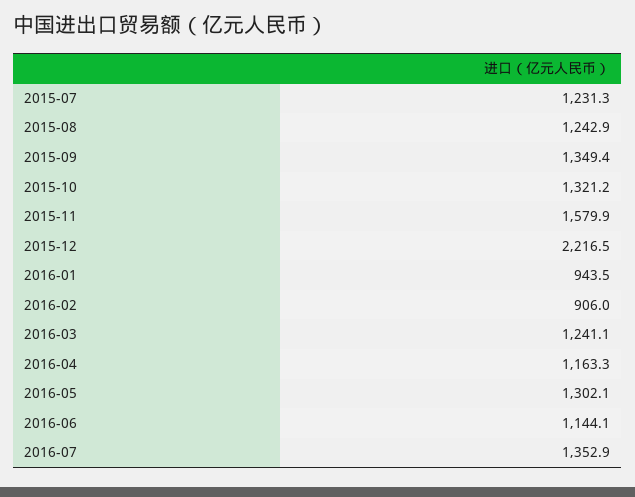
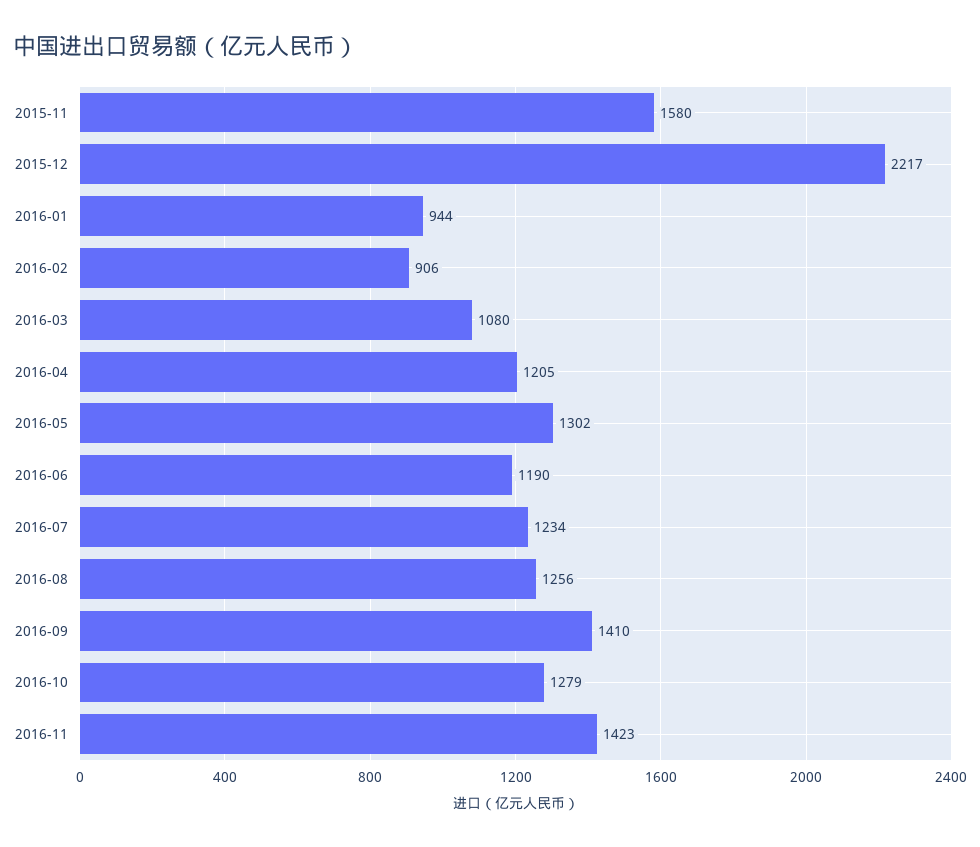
2015-07: 1231.3 -> none
2015-08: 1242.9 -> none
2015-09: 1349.4 -> none
2015-10: 1321.2 -> none
2016-03: 1241.1 -> 1080
2016-04: 1163.3 -> 1205
2016-06: 1144.1 -> 1190
2016-07: 1352.9 -> 1234
2016-08: none -> 1256
2016-09: none -> 1410
2016-10: none -> 1279
2016-11: none -> 1423

